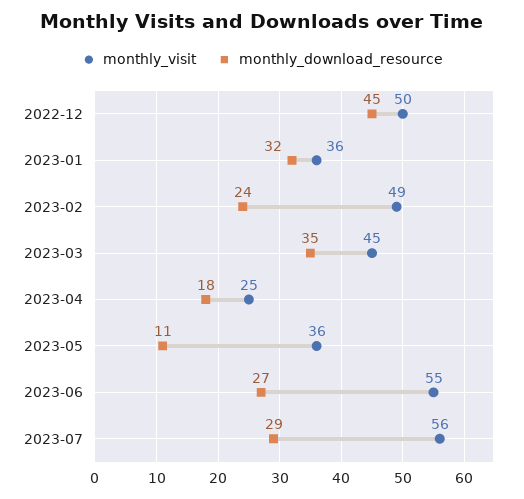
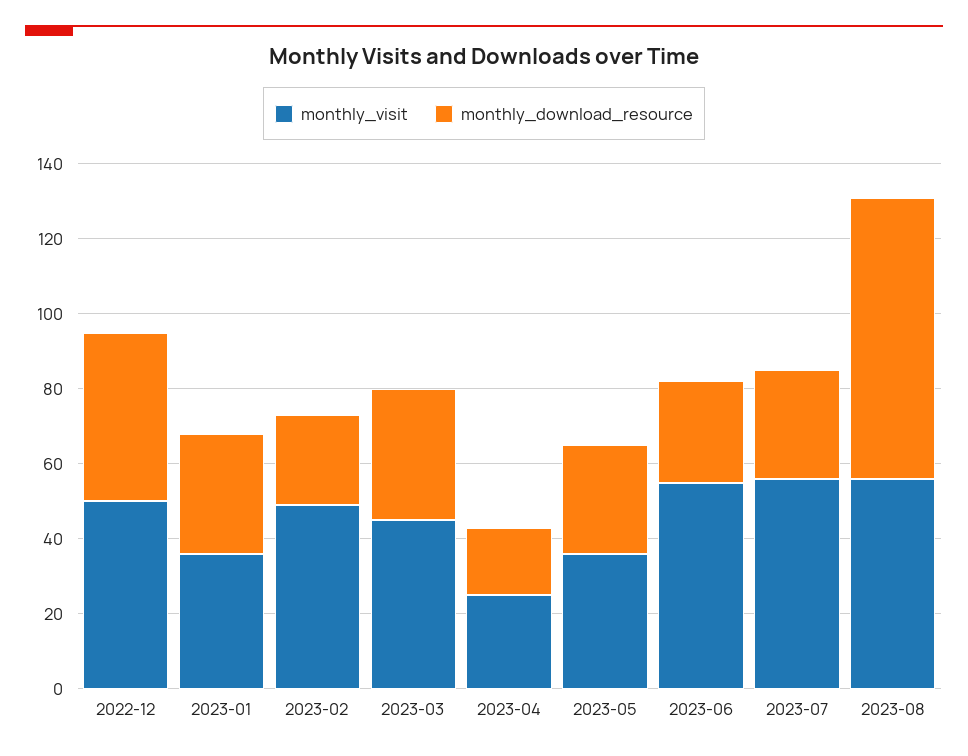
monthly_download_resource, 2023-05: 11 -> 30
monthly_visit, 2023-08: none -> 55
monthly_download_resource, 2023-08: none -> 75

